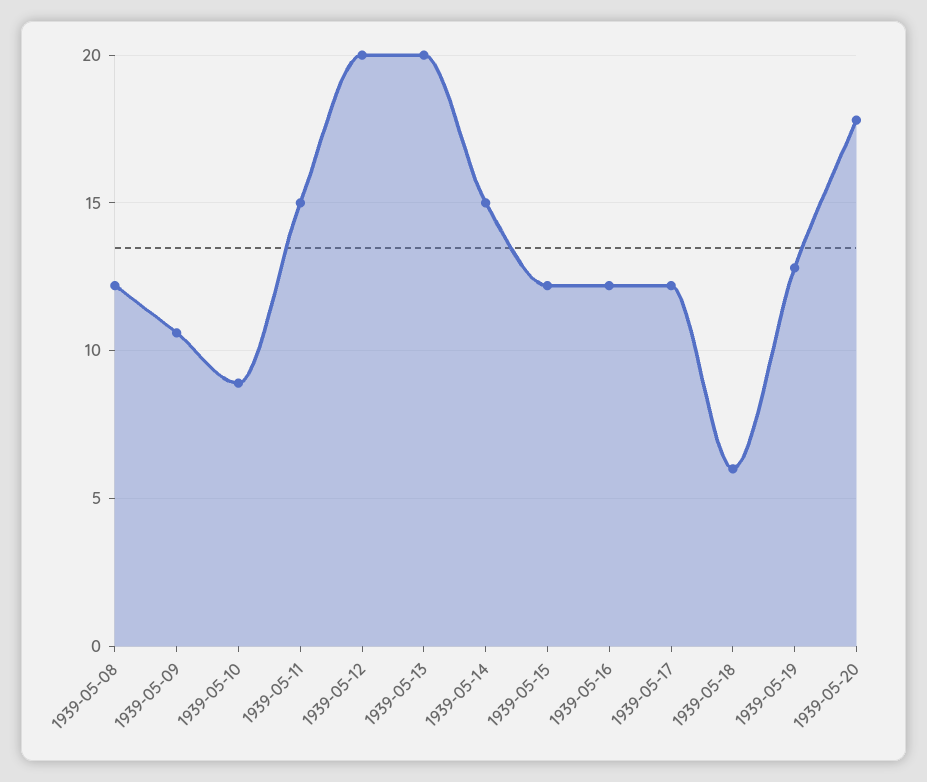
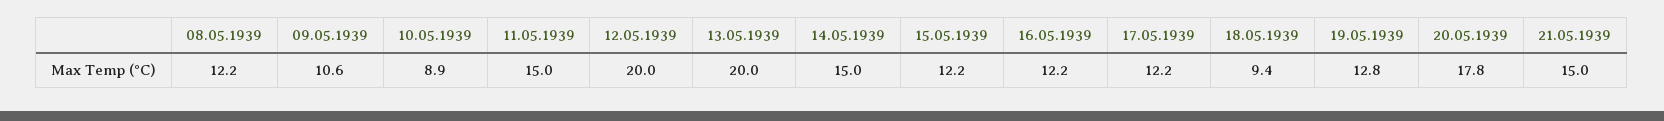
1939-05-18: 6 -> 9.4
21.05.1939: none -> 15

